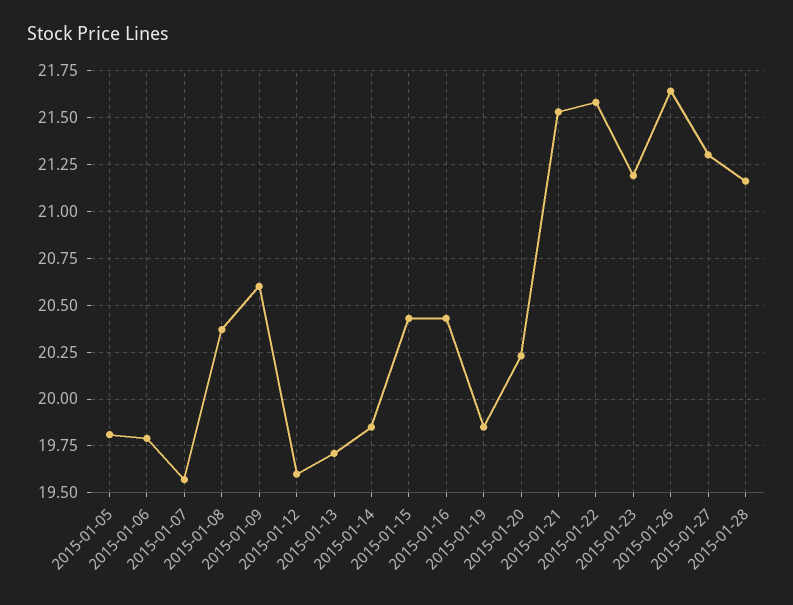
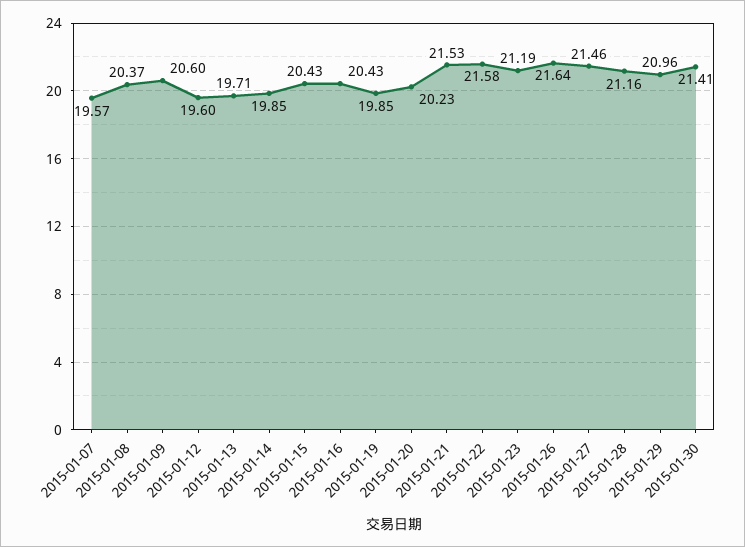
2015-01-05: 19.8 -> none
2015-01-06: 19.8 -> none
2015-01-27: 21.3 -> 21.46
2015-01-29: none -> 20.96
2015-01-30: none -> 21.41

